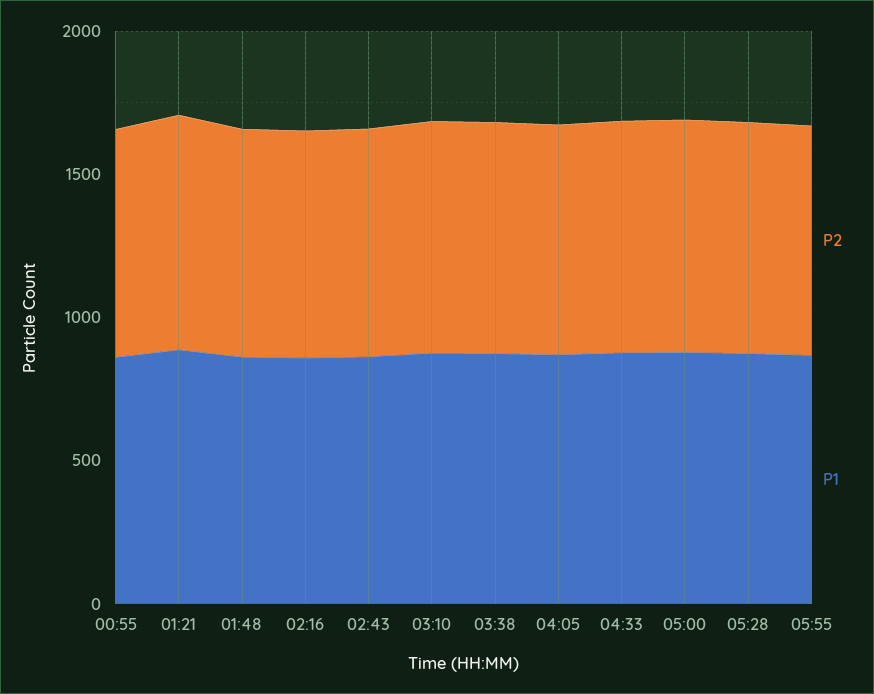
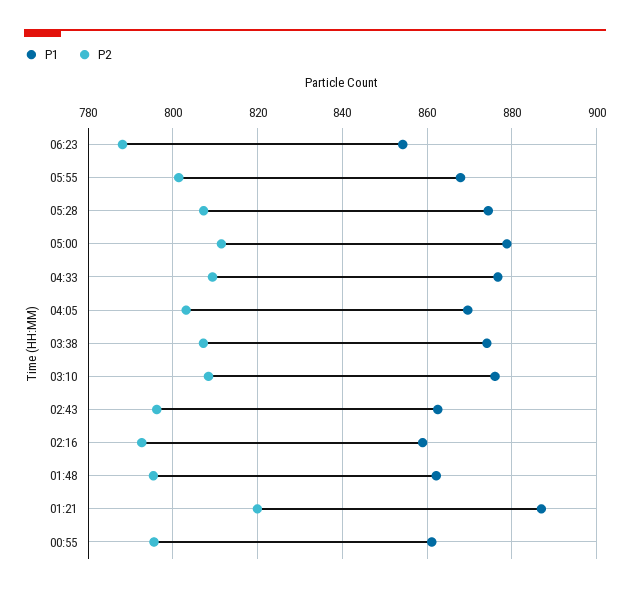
P1, 06:23: none -> 854
P2, 06:23: none -> 788

